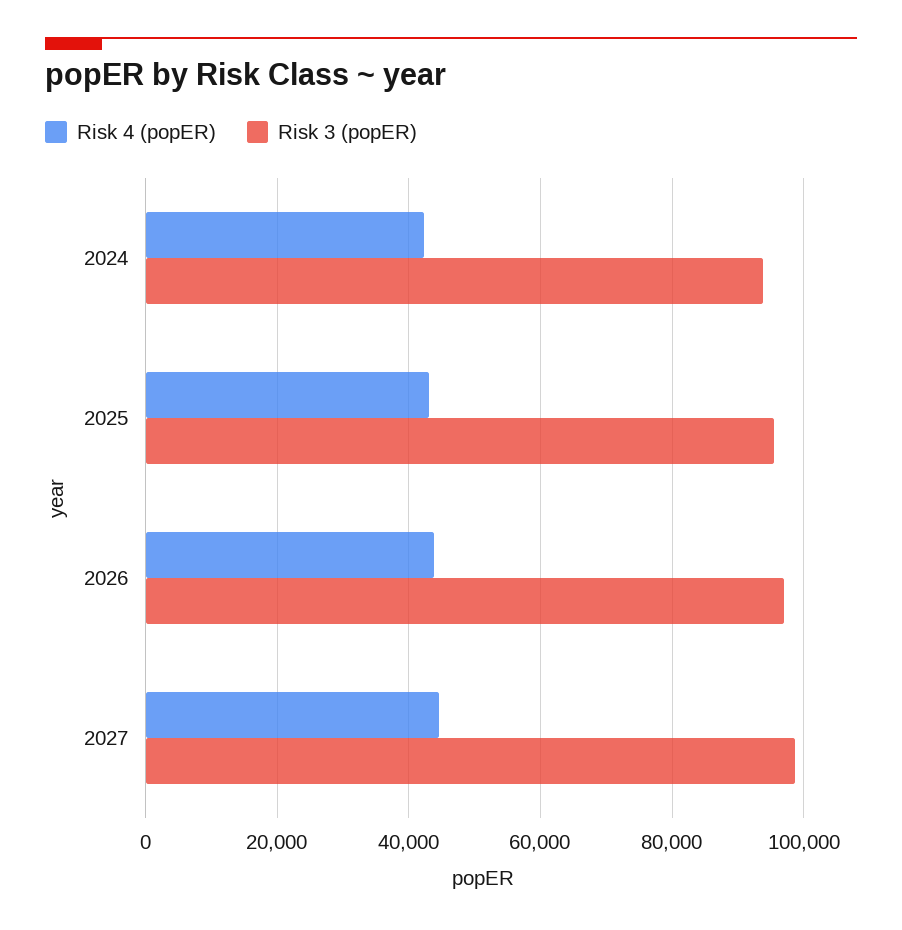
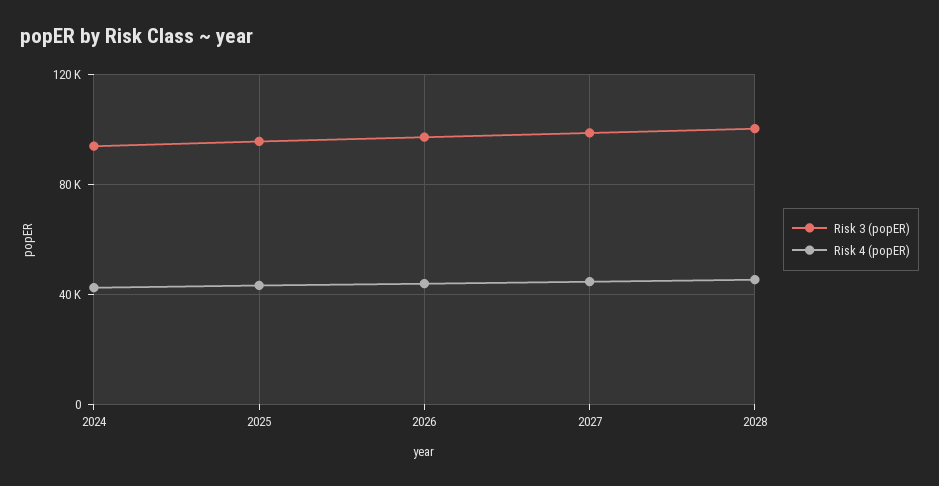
Risk 3 (popER), 2028: none -> 100000
Risk 4 (popER), 2028: none -> 45000

